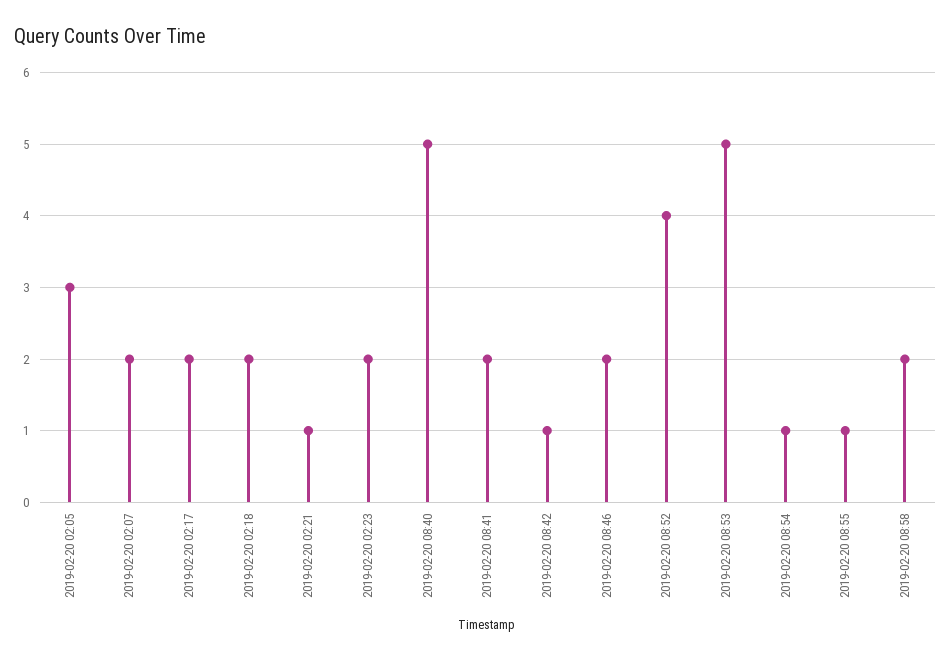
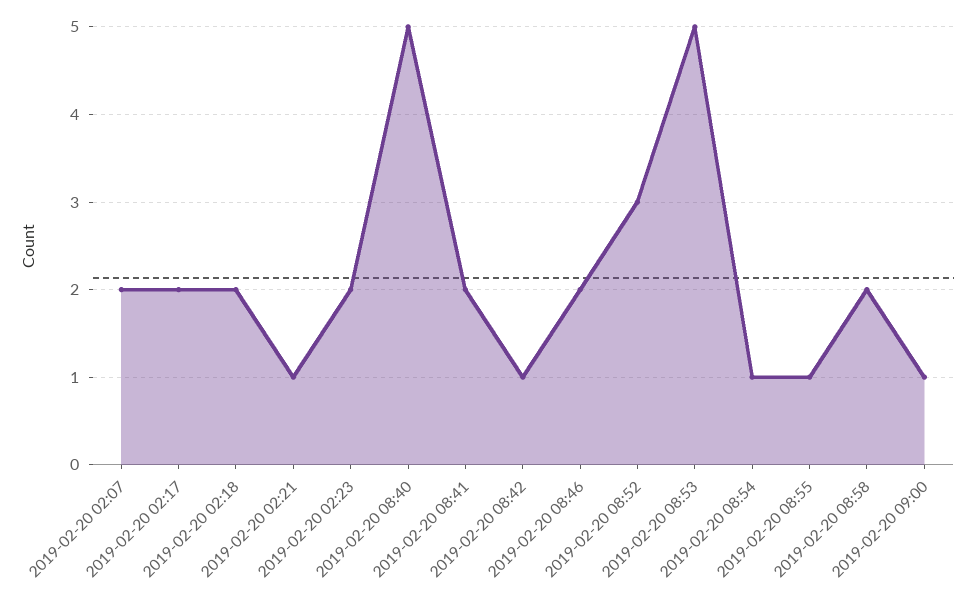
2019-02-20 02:05: 3 -> none
2019-02-20 08:52: 4 -> 3
2019-02-20 09:00: none -> 1

